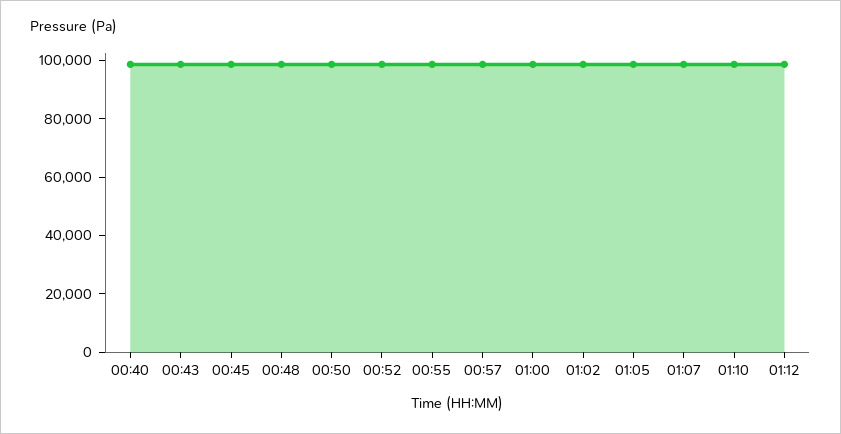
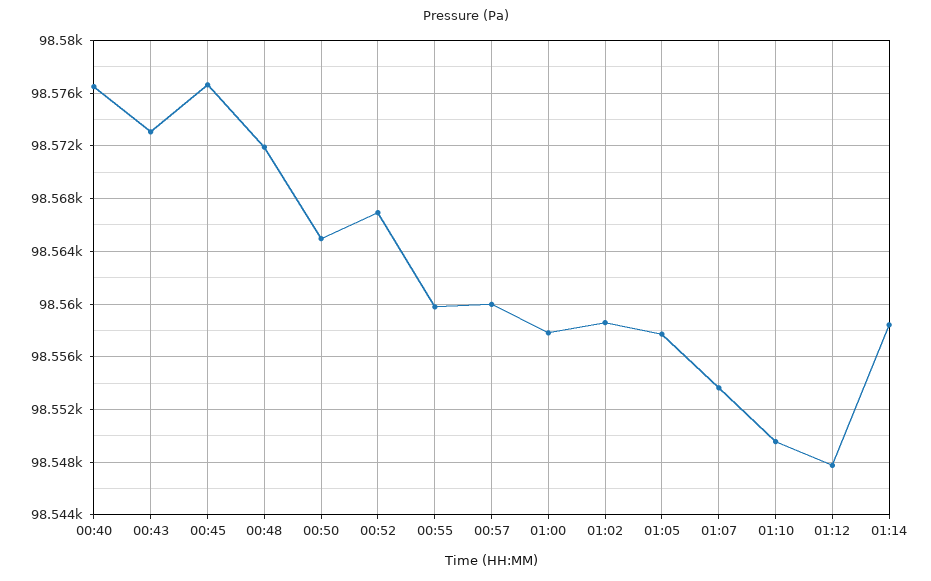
01:14: none -> 98558.5

